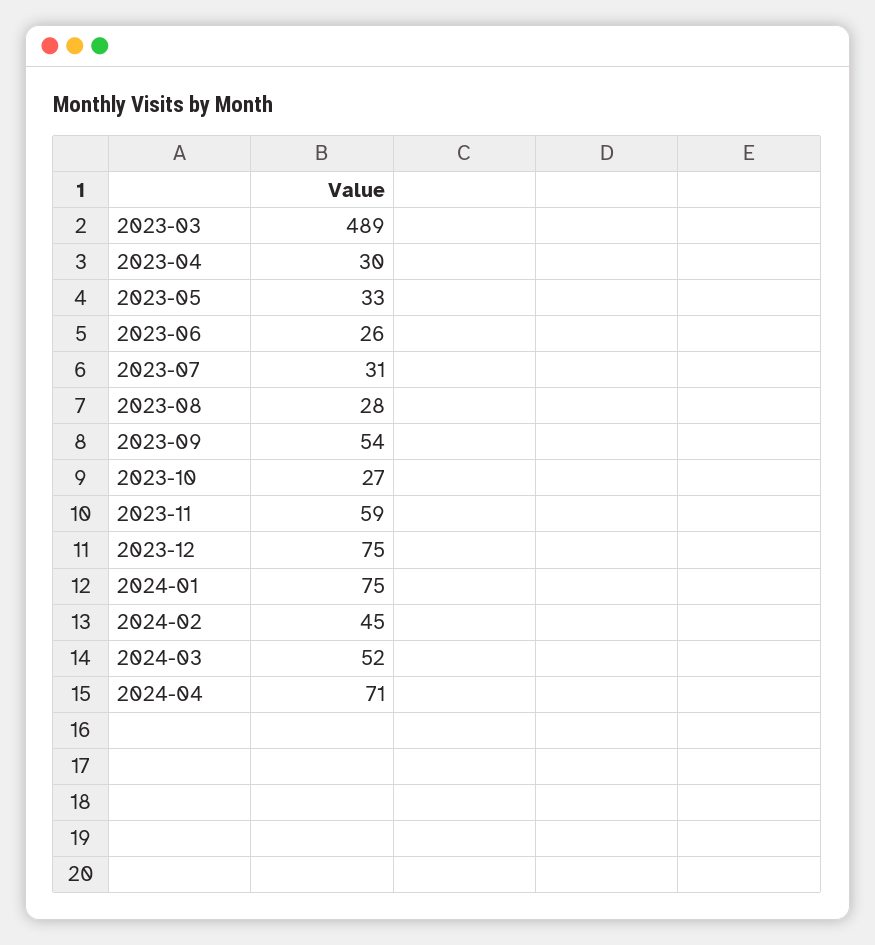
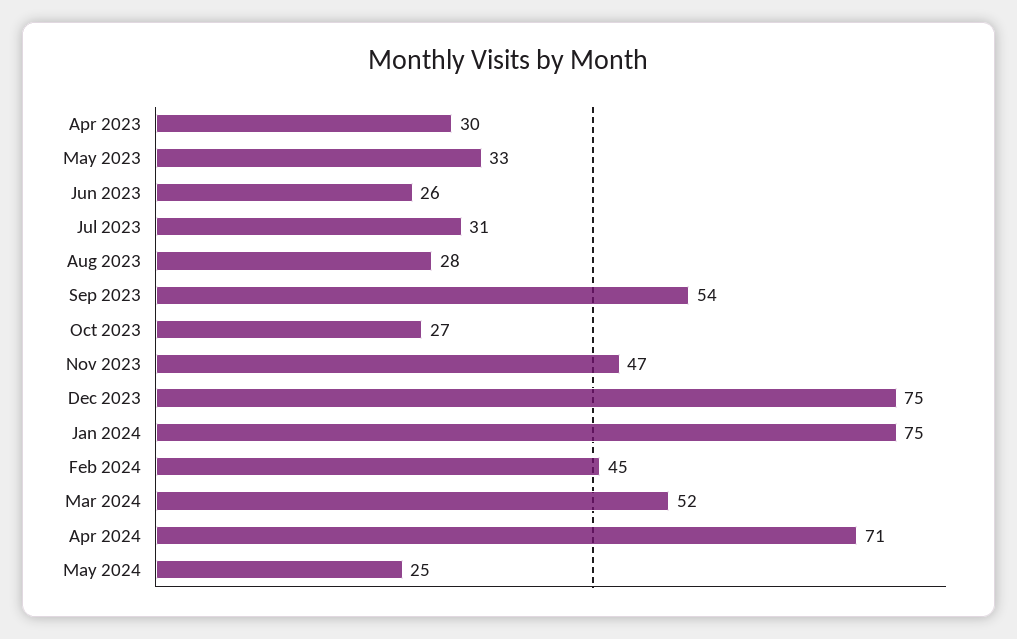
2023-03: 489 -> none
2023-11: 59 -> 47
May 2024: none -> 25

